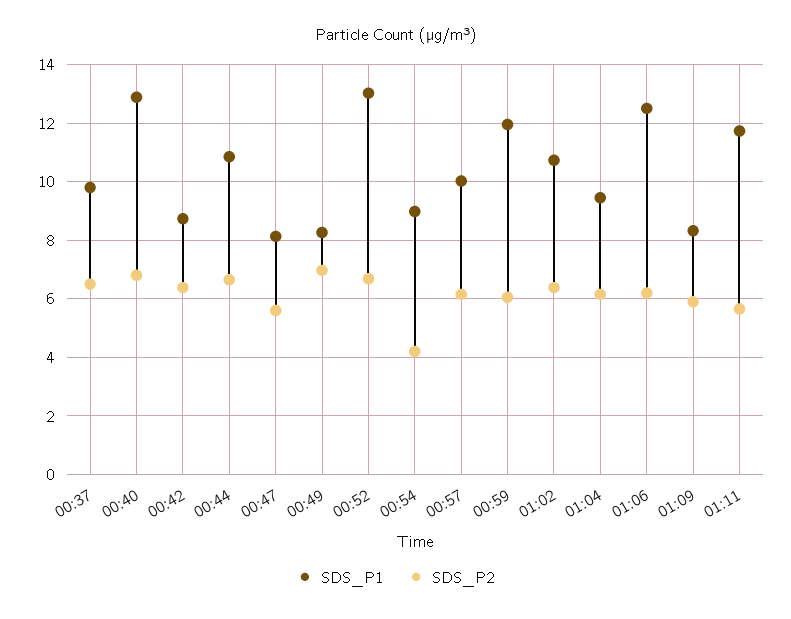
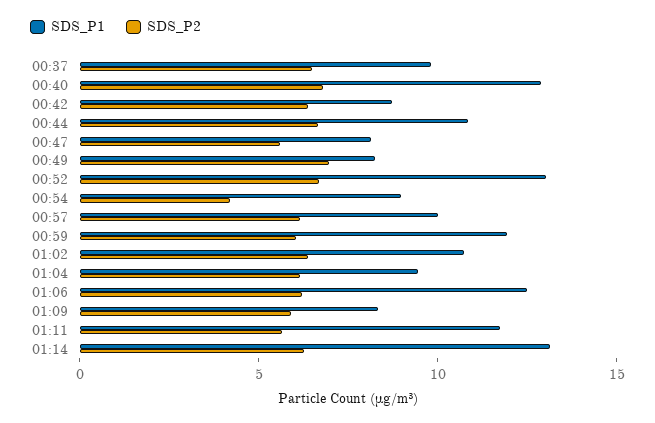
SDS_P1, 01:14: none -> 13
SDS_P2, 01:14: none -> 6

